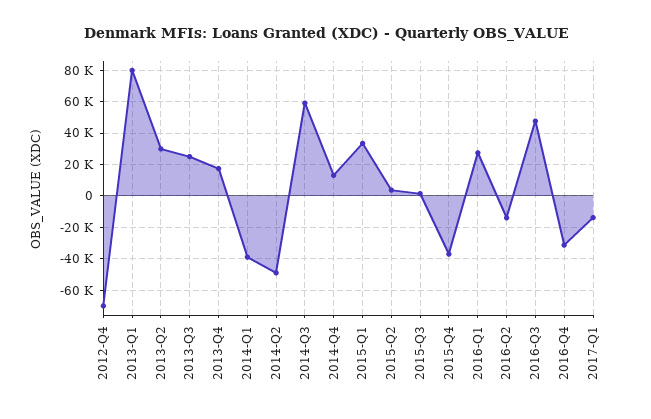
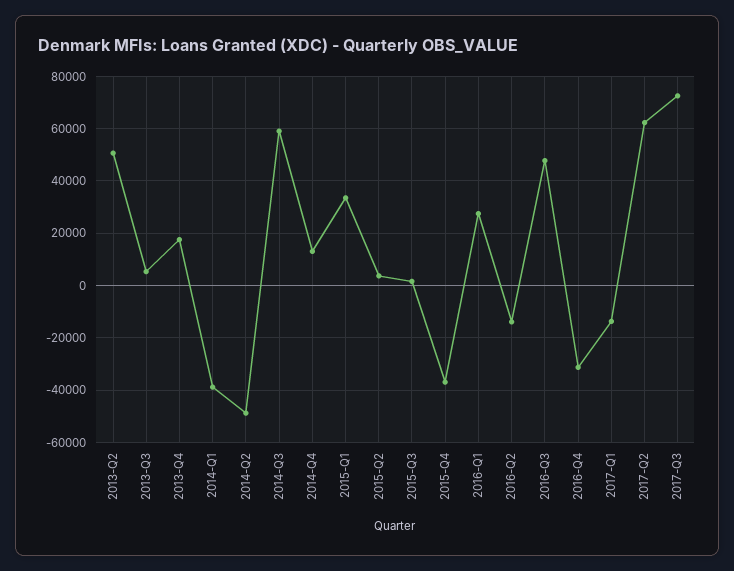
2012-Q4: -70000 -> none
2013-Q1: 80000 -> none
2013-Q2: 30000 -> 50000
2013-Q3: 25000 -> 5000
2017-Q2: none -> 62500
2017-Q3: none -> 72500

